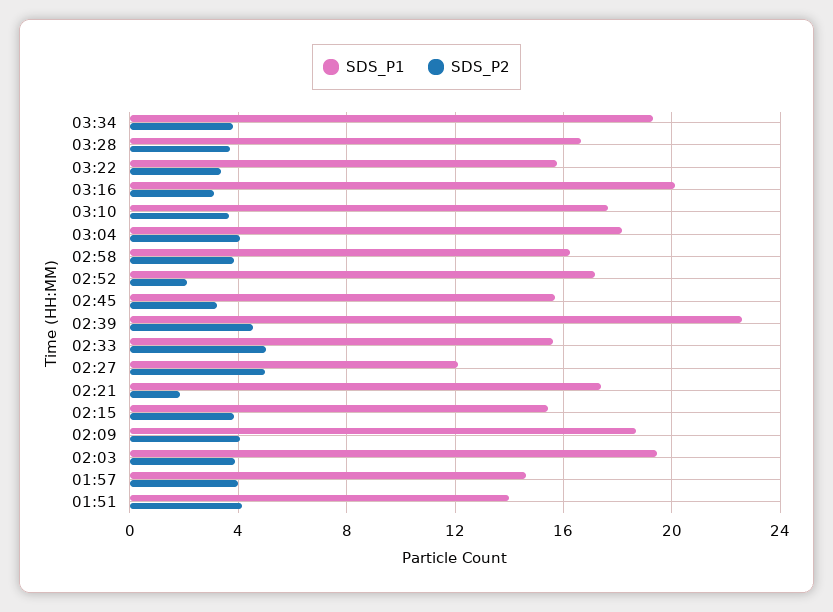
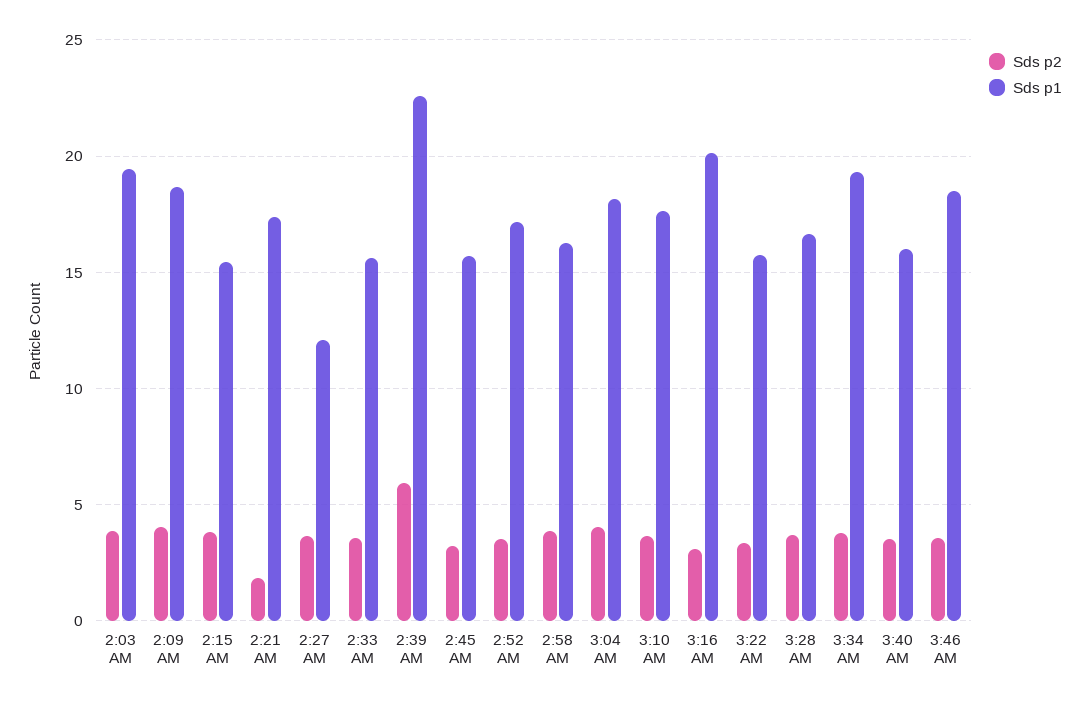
SDS_P2, 02:52: 2 -> 3.5
SDS_P2, 02:39: 4.5 -> 6
SDS_P2, 02:33: 5 -> 3.5
SDS_P2, 02:27: 5 -> 3.5
SDS_P1, 01:57: 14.5 -> none
SDS_P2, 01:57: 4 -> none
SDS_P1, 01:51: 14 -> none
SDS_P2, 01:51: 4 -> none
SDS_P2, 3:40 AM: none -> 3.5
SDS_P1, 3:40 AM: none -> 16
SDS_P2, 3:46 AM: none -> 3.5
SDS_P1, 3:46 AM: none -> 18.5

